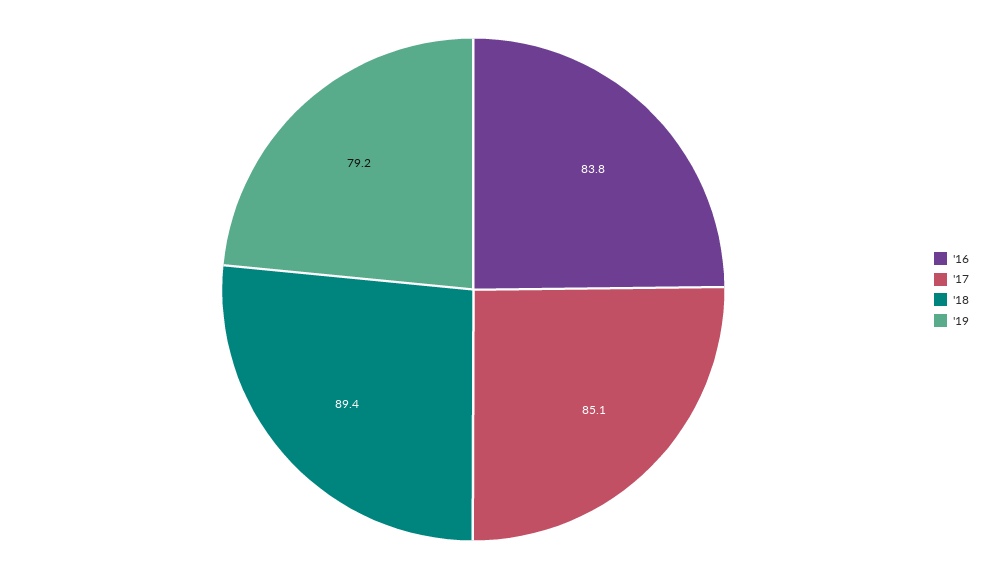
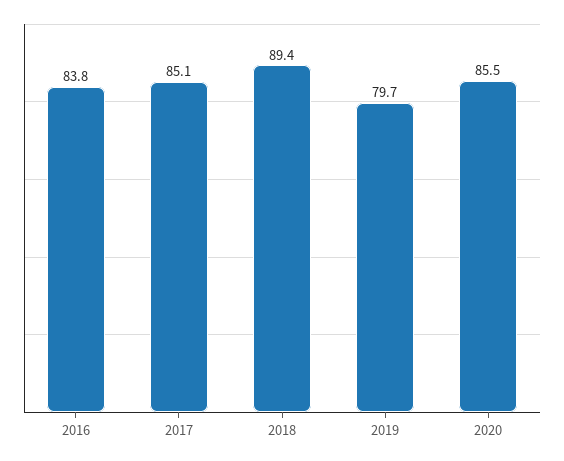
'19: 79.2 -> 79.7
2020: none -> 85.5

